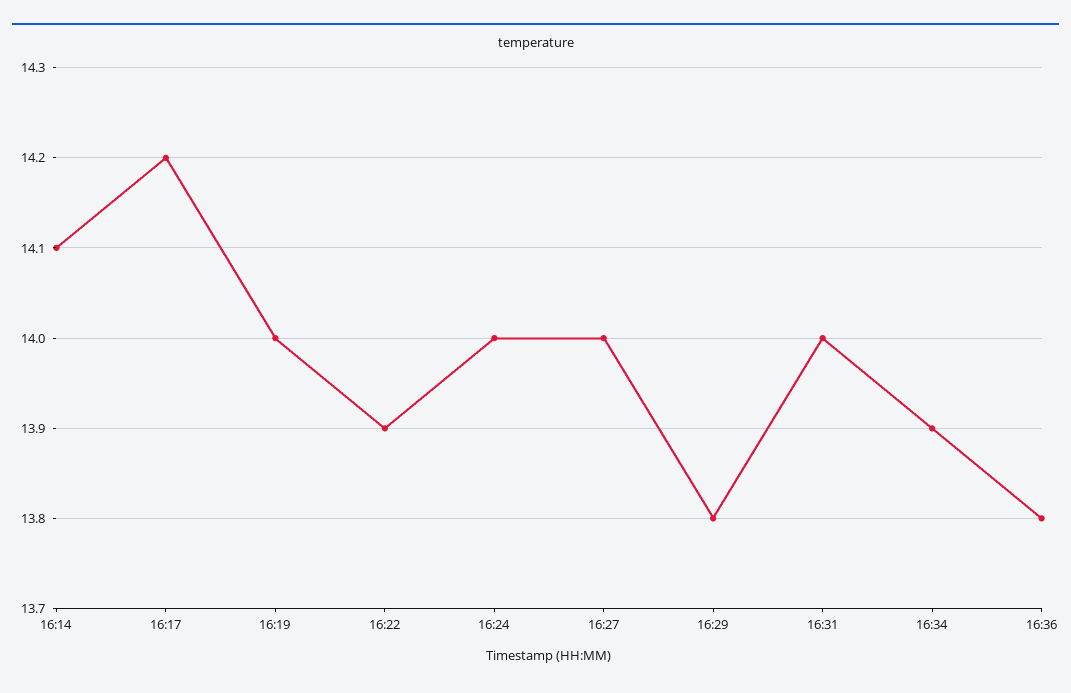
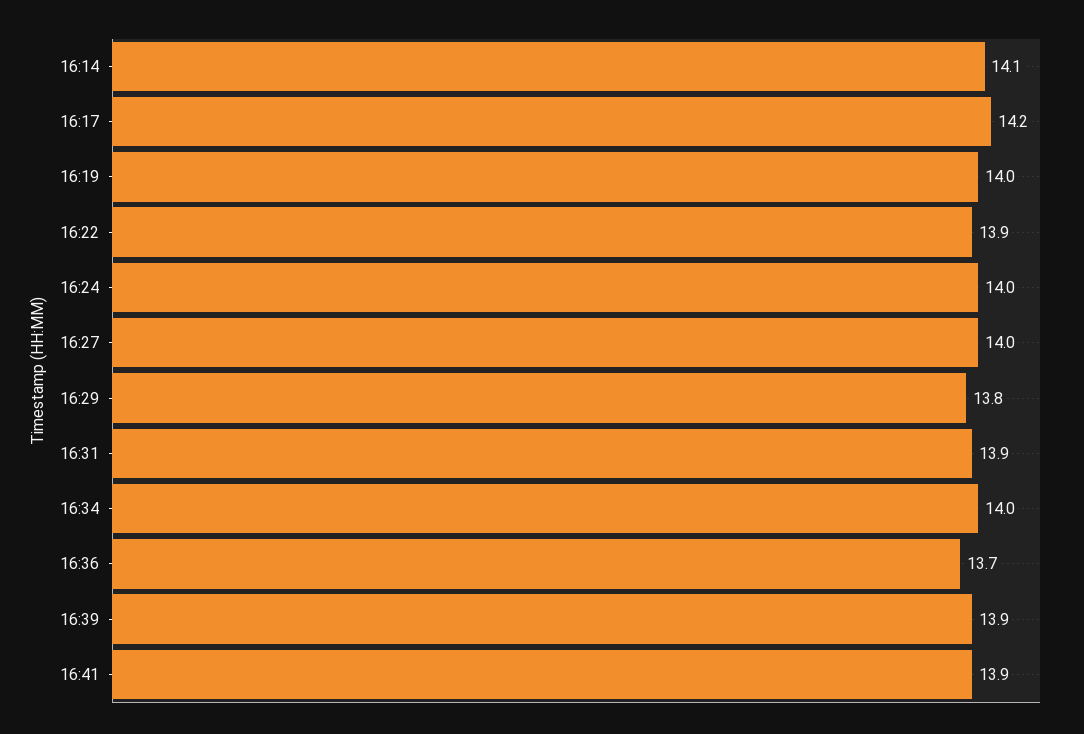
16:31: 14 -> 13.9
16:34: 13.9 -> 14
16:36: 13.8 -> 13.7
16:39: none -> 13.9
16:41: none -> 13.9

